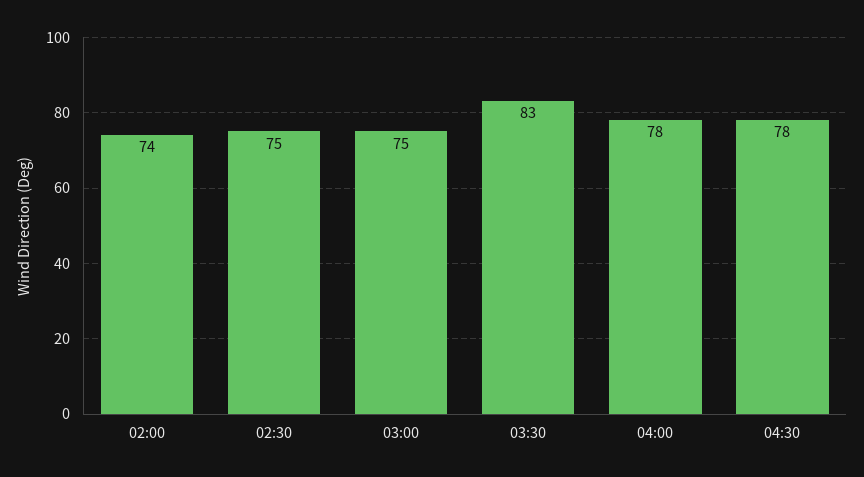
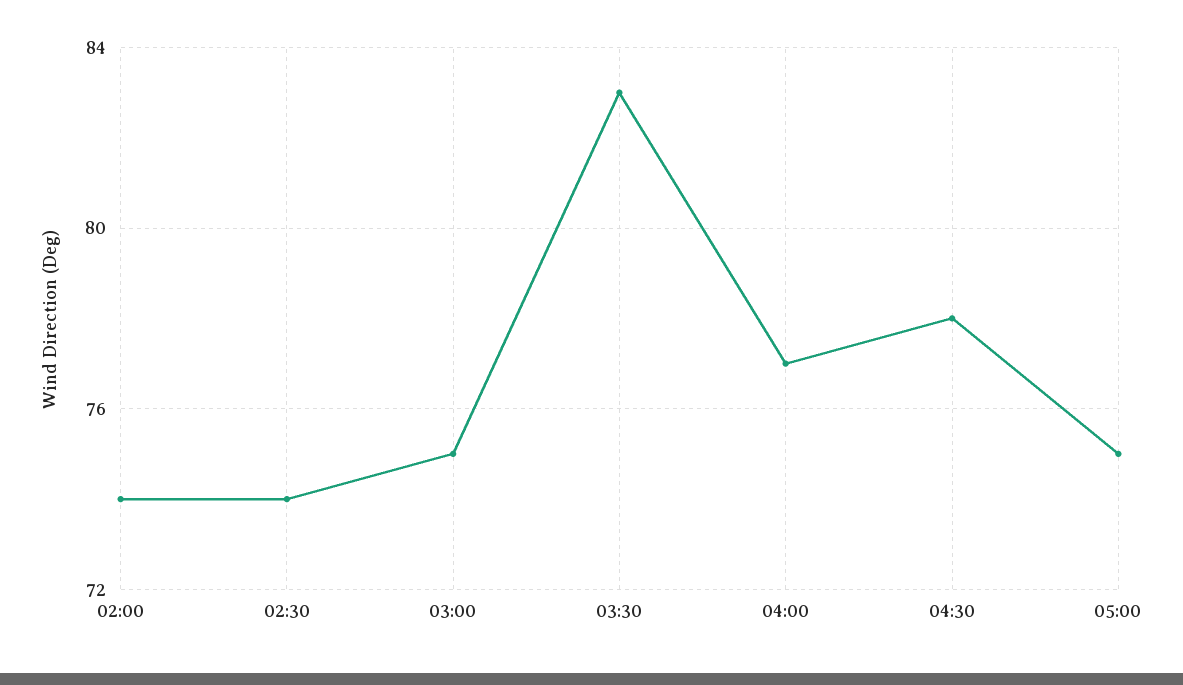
02:30: 75 -> 74
04:00: 78 -> 77
05:00: none -> 75

